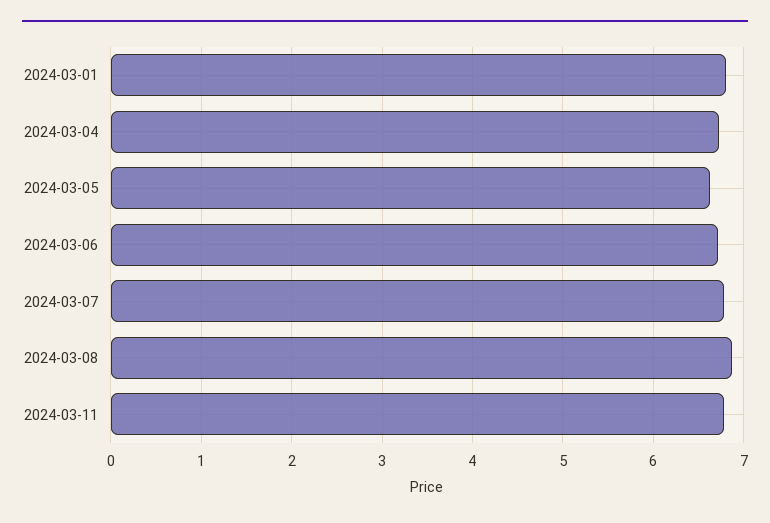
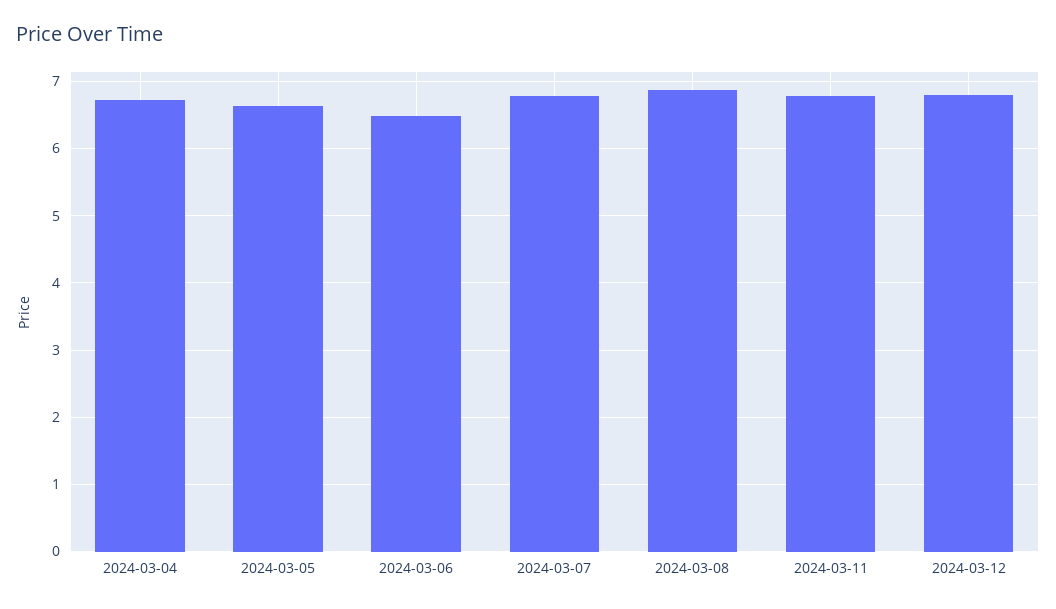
2024-03-01: 6.8 -> none
2024-03-06: 6.7 -> 6.5
2024-03-12: none -> 6.8

